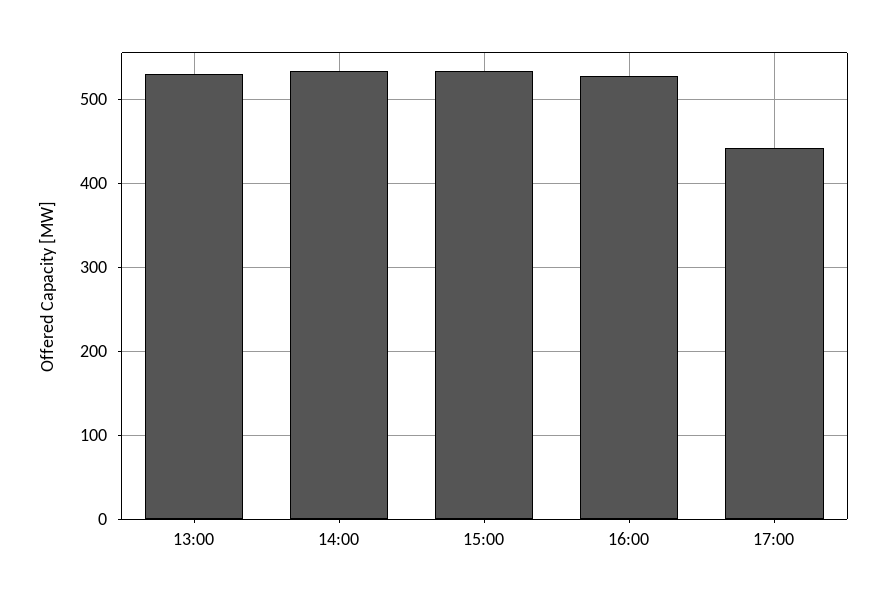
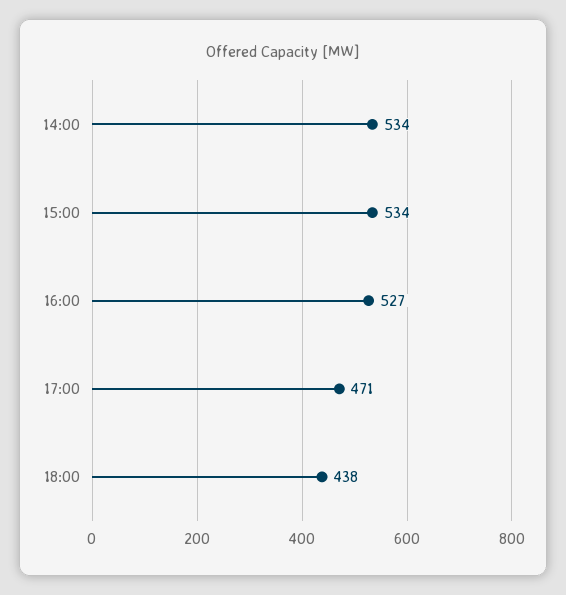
13:00: 530 -> none
17:00: 440 -> 471
18:00: none -> 438

